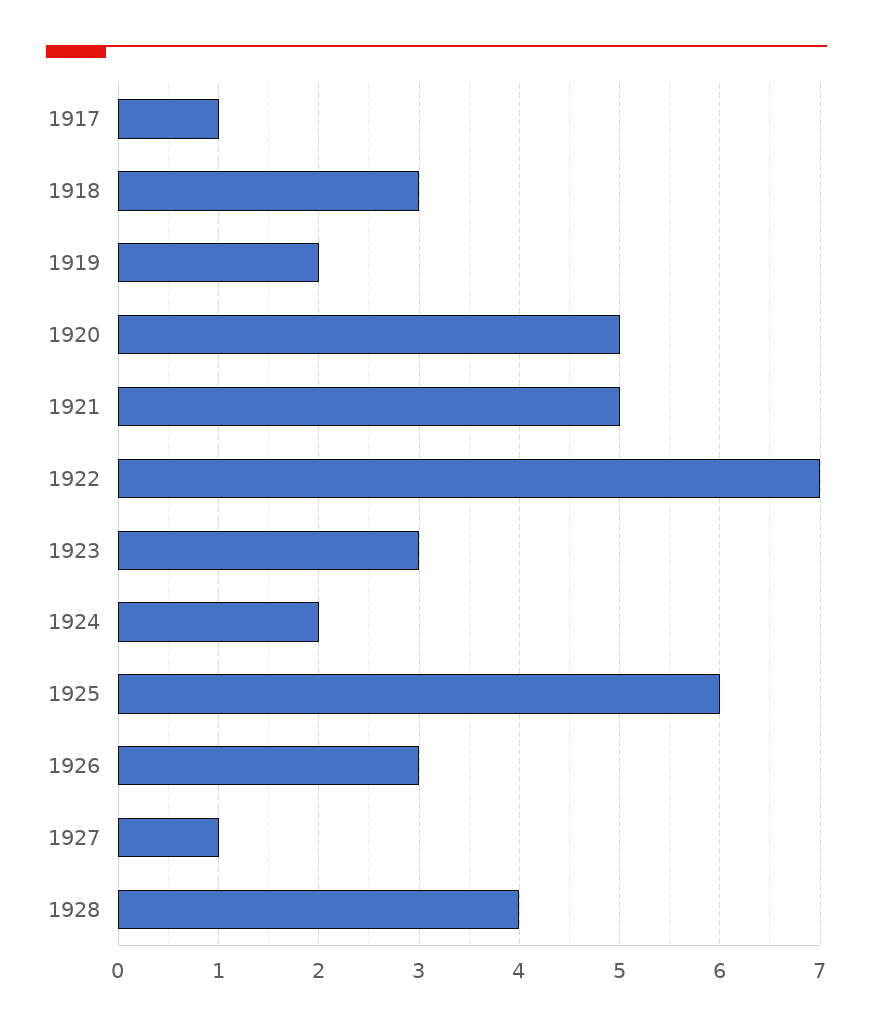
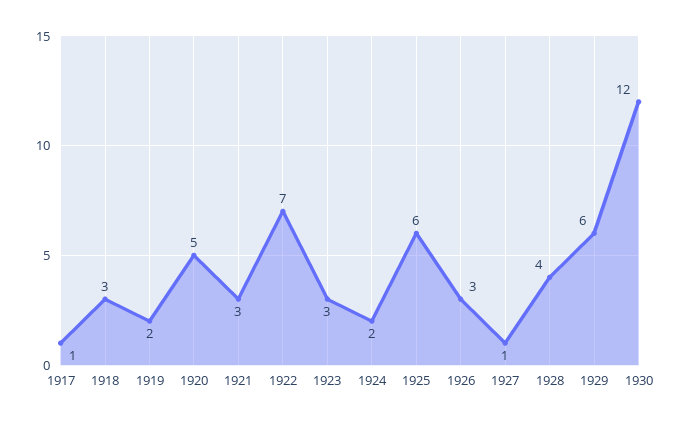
1921: 5 -> 3
1929: none -> 6
1930: none -> 12

